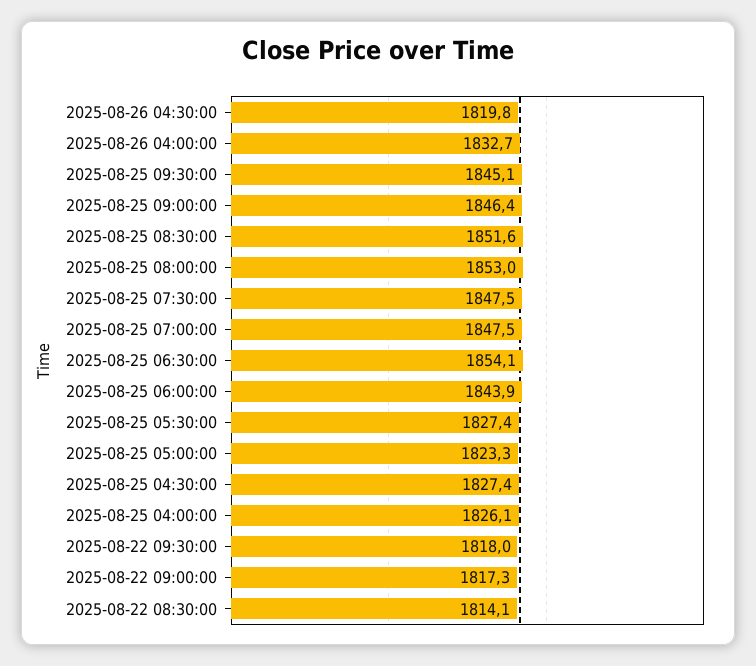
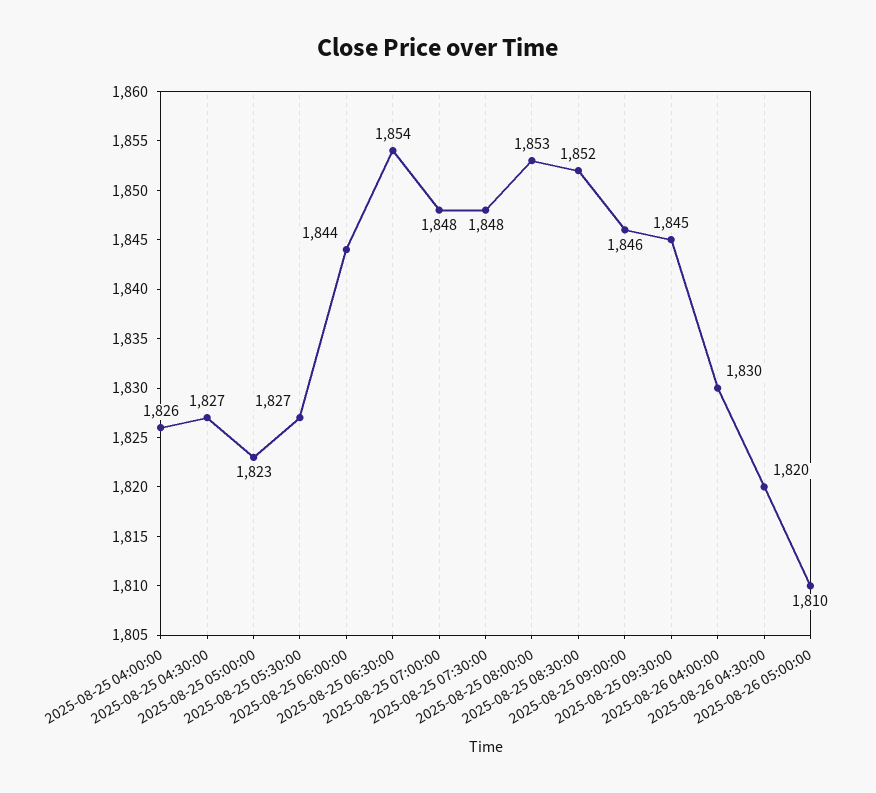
2025-08-26 04:00:00: 1832.7 -> 1830
2025-08-22 09:30:00: 1818 -> none
2025-08-22 09:00:00: 1817.3 -> none
2025-08-22 08:30:00: 1814.1 -> none
2025-08-26 05:00:00: none -> 1810

